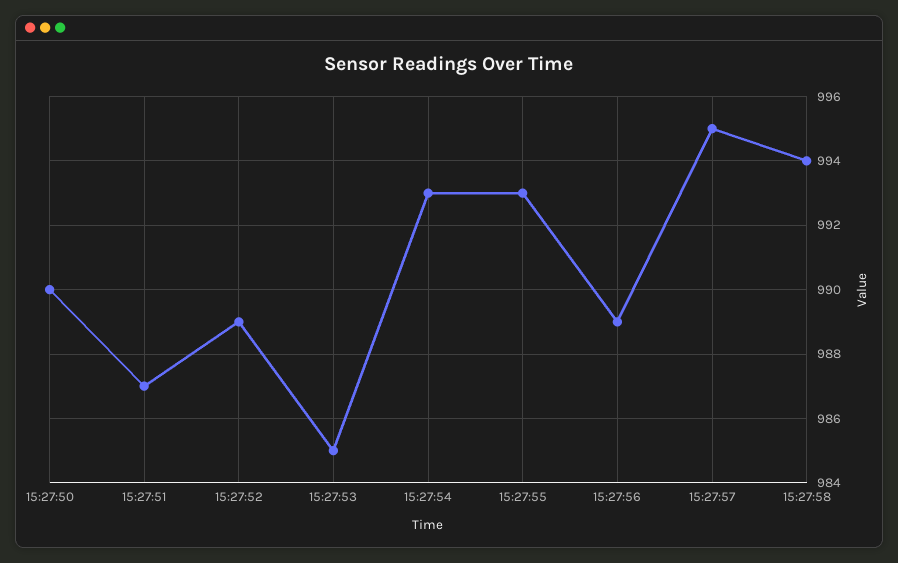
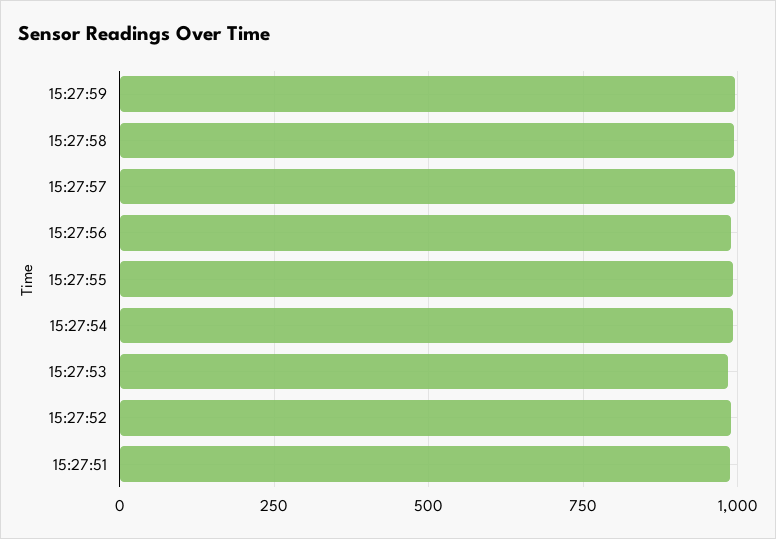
15:27:50: 990 -> none
15:27:59: none -> 1000

